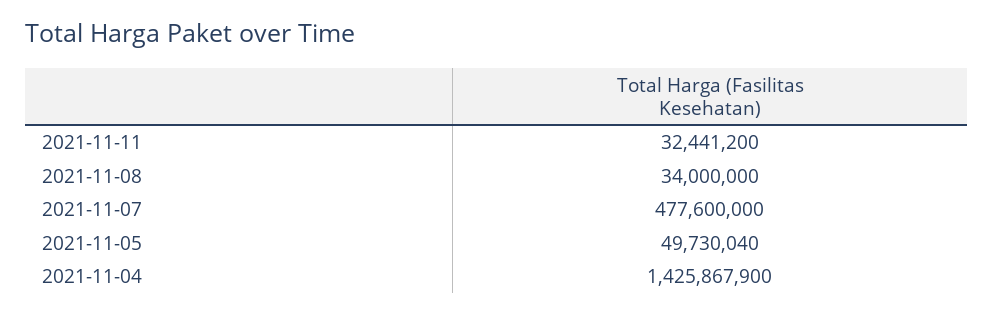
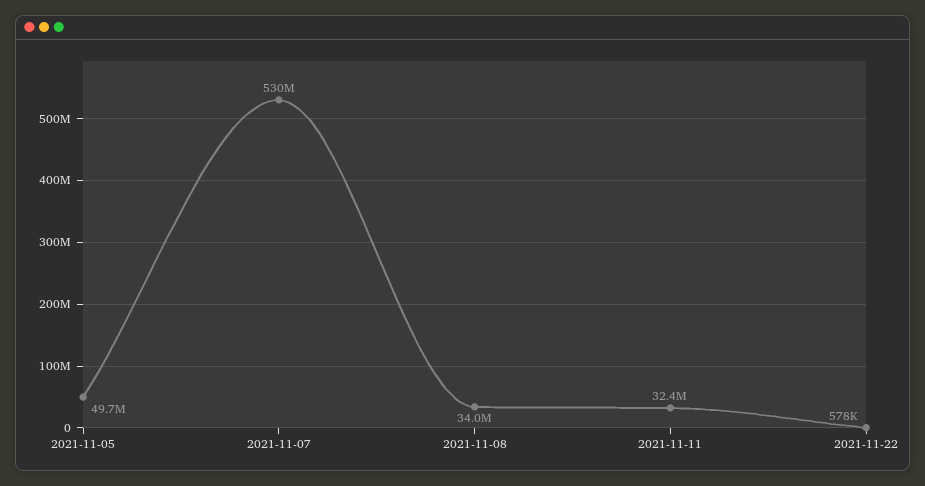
2021-11-07: 477600000 -> 530000000
2021-11-04: 1425867900 -> none
2021-11-22: none -> 578000

